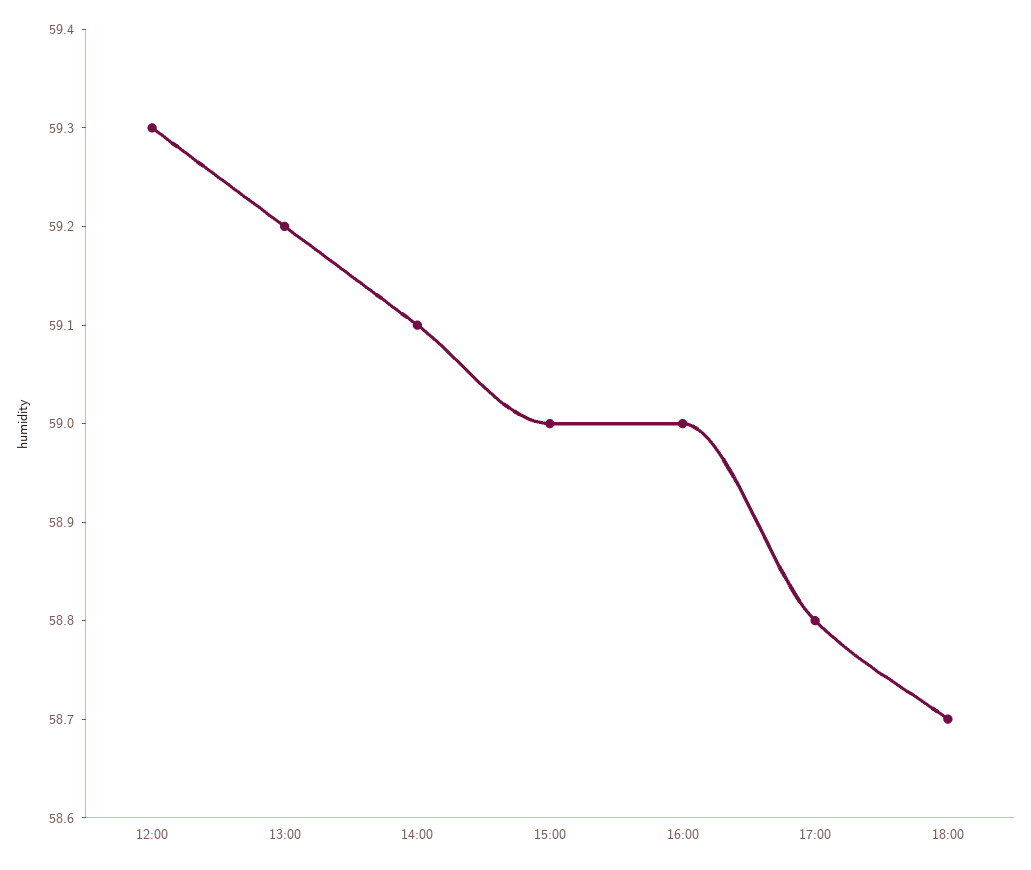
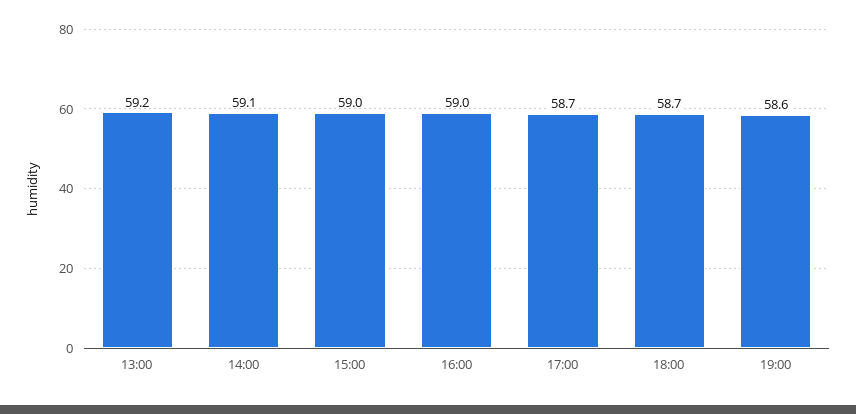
12:00: 59.3 -> none
17:00: 58.8 -> 58.7
19:00: none -> 58.6

